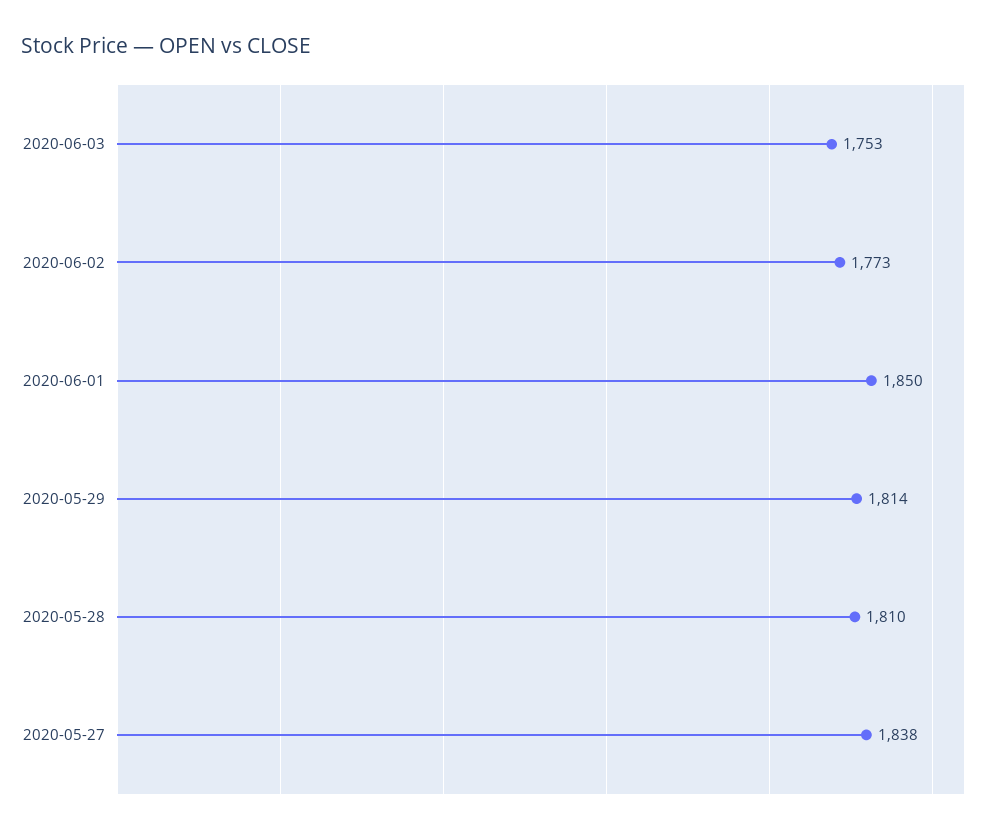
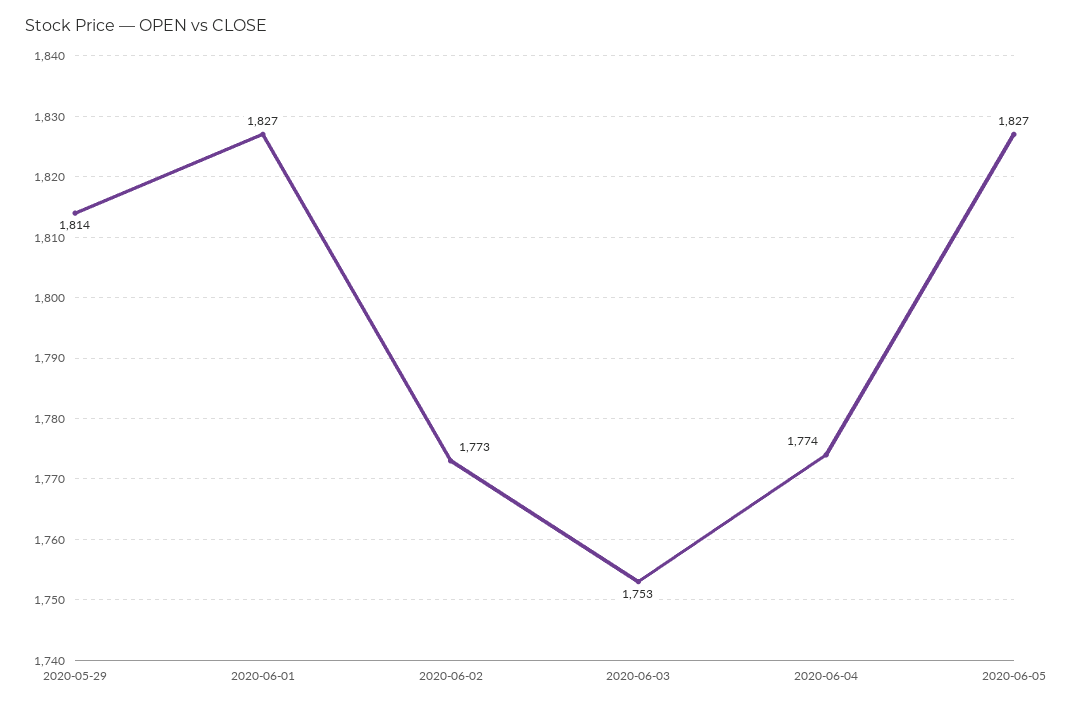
2020-06-01: 1850 -> 1827
2020-05-28: 1810 -> none
2020-05-27: 1838 -> none
2020-06-04: none -> 1774
2020-06-05: none -> 1827

